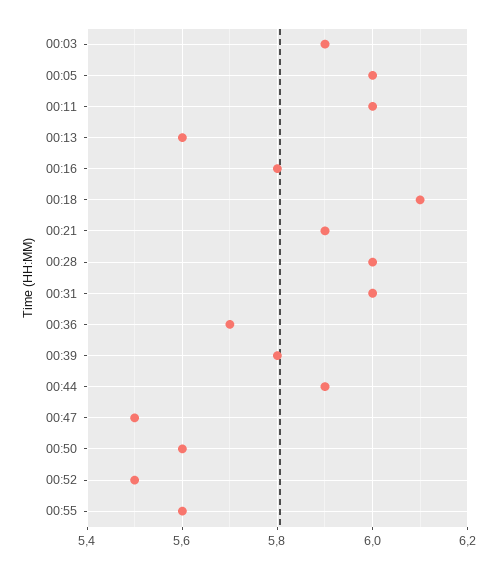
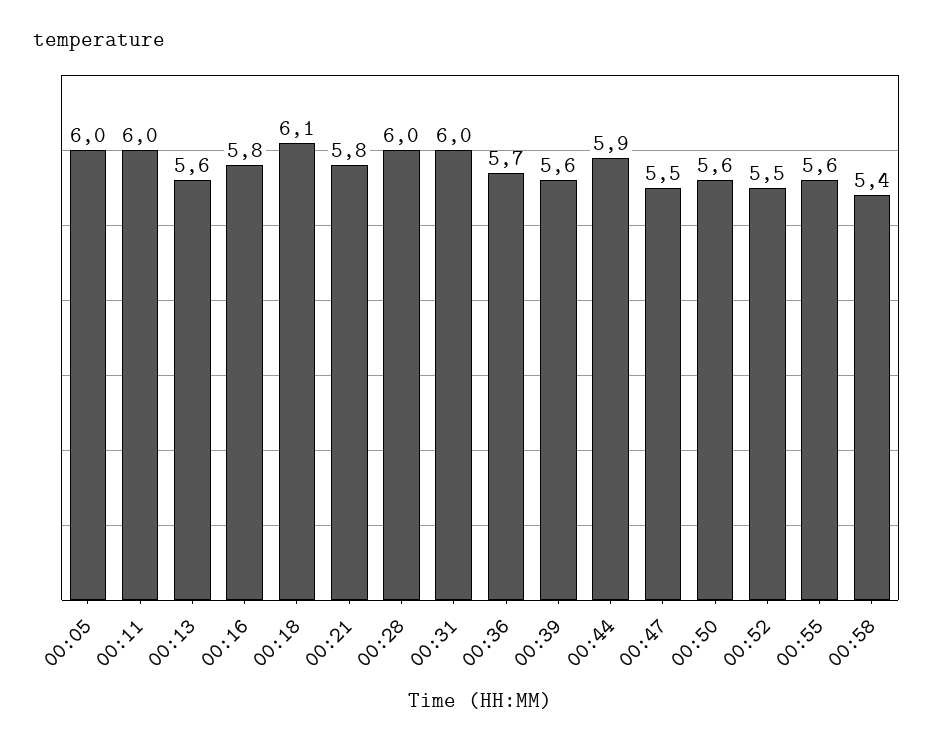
00:03: 5.9 -> none
00:21: 5.9 -> 5.8
00:39: 5.8 -> 5.6
00:58: none -> 5.4

